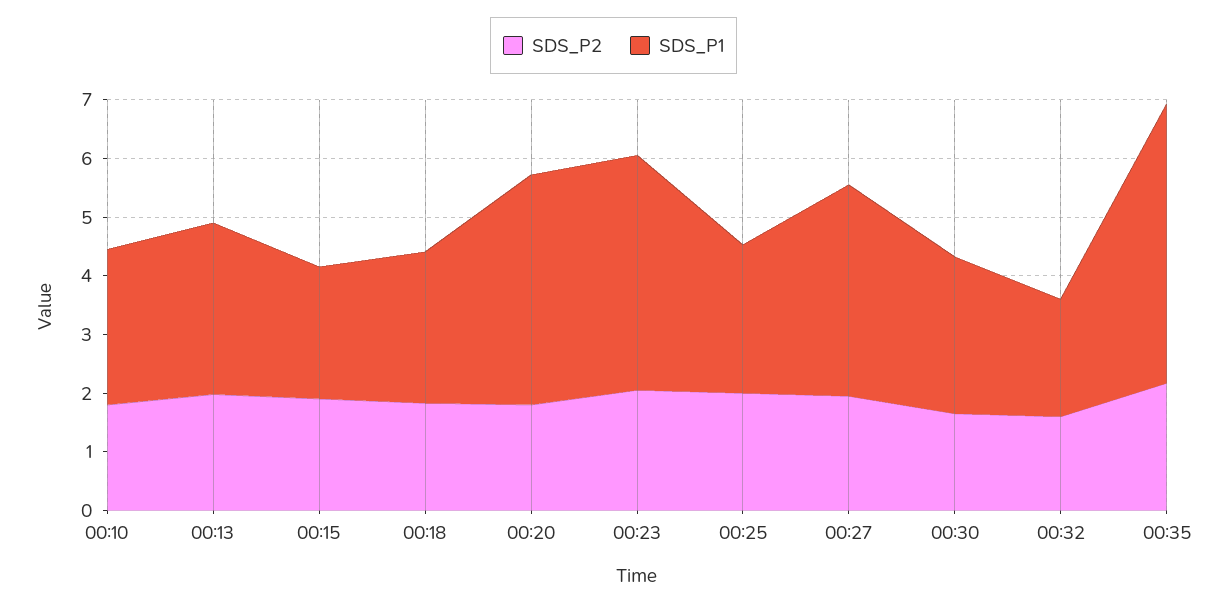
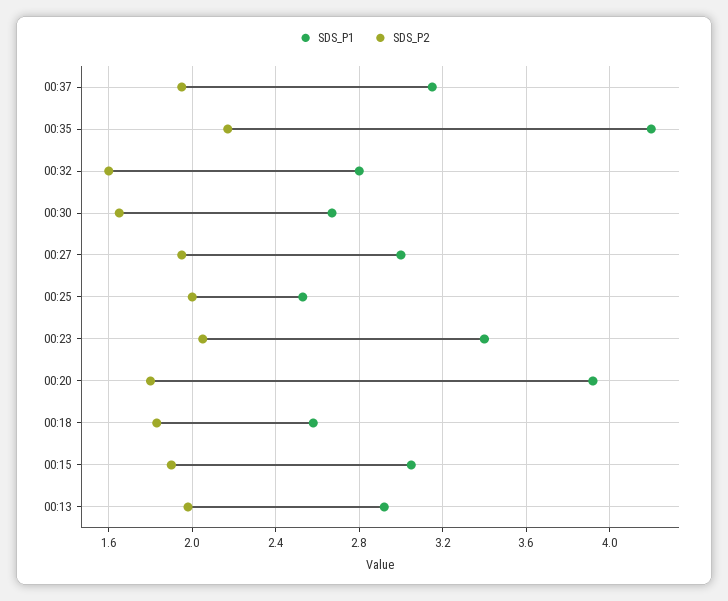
SDS_P2, 00:10: 1.8 -> none
SDS_P1, 00:10: 2.6 -> none
SDS_P1, 00:15: 2.2 -> 3.05
SDS_P1, 00:23: 4 -> 3.4
SDS_P1, 00:27: 3.6 -> 3
SDS_P1, 00:32: 2 -> 2.8
SDS_P1, 00:35: 4.8 -> 4.2
SDS_P1, 00:37: none -> 3.15
SDS_P2, 00:37: none -> 1.95

